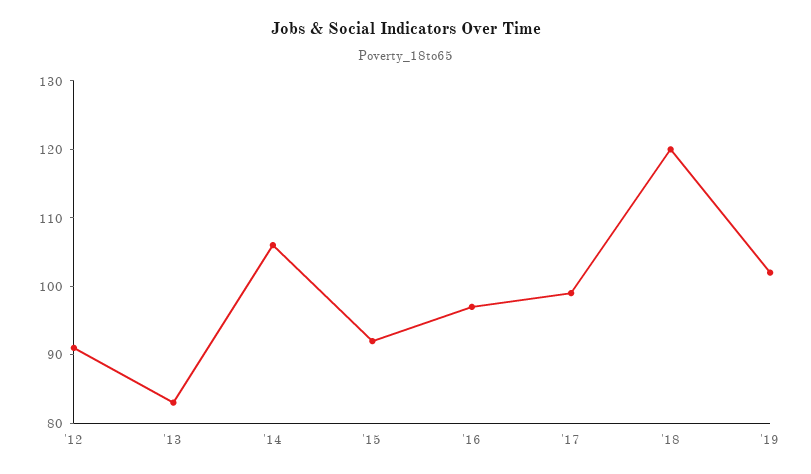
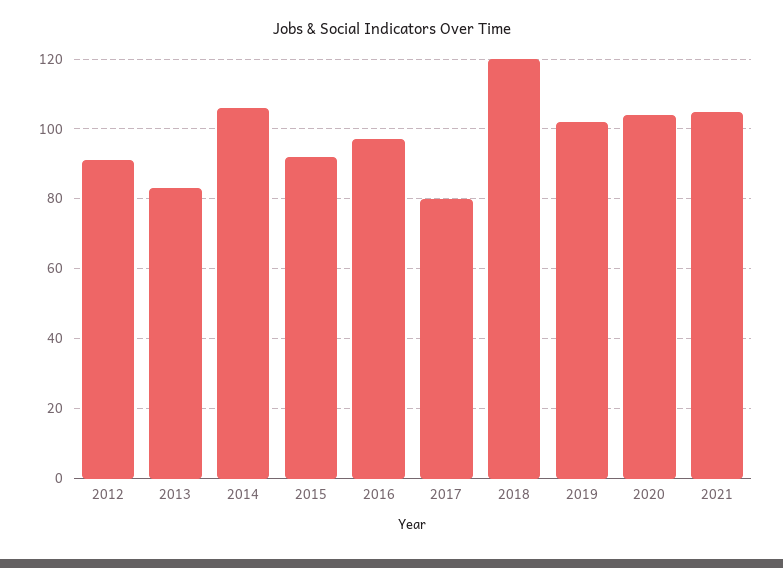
'17: 100 -> 80
2020: none -> 105
2021: none -> 105

